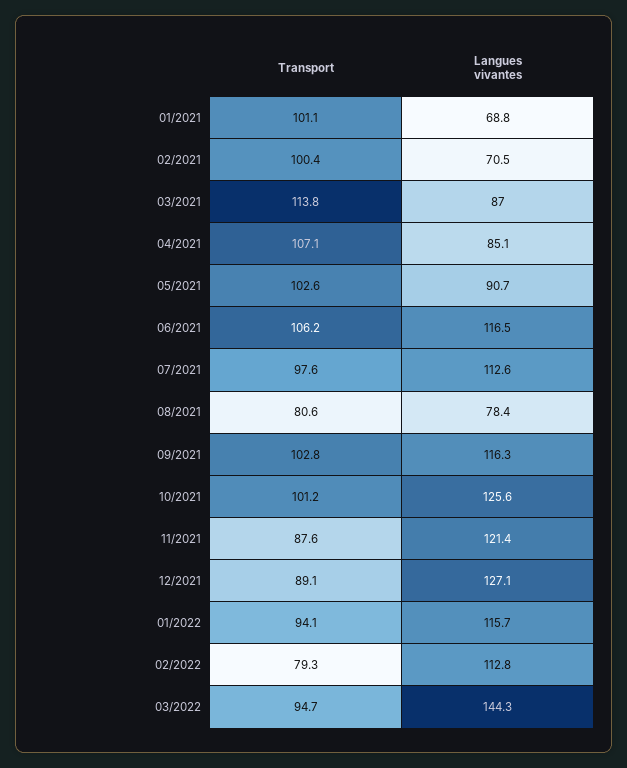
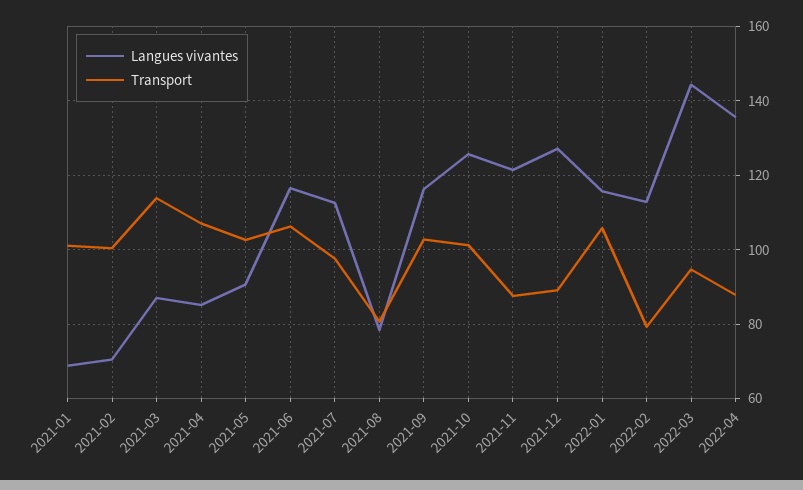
Transport, 01/2022: 94.1 -> 106
Langues vivantes, 2022-04: none -> 136
Transport, 2022-04: none -> 88

